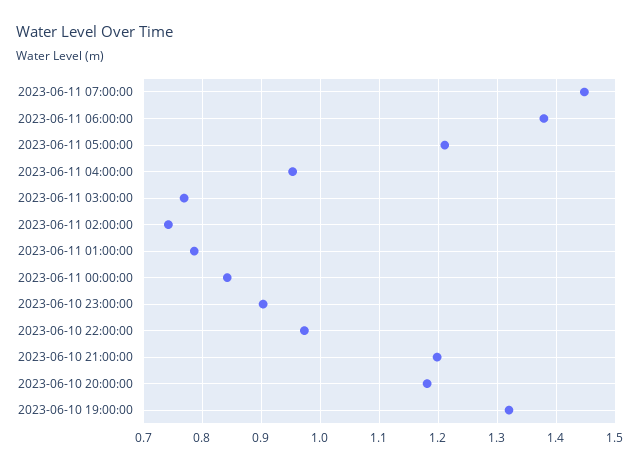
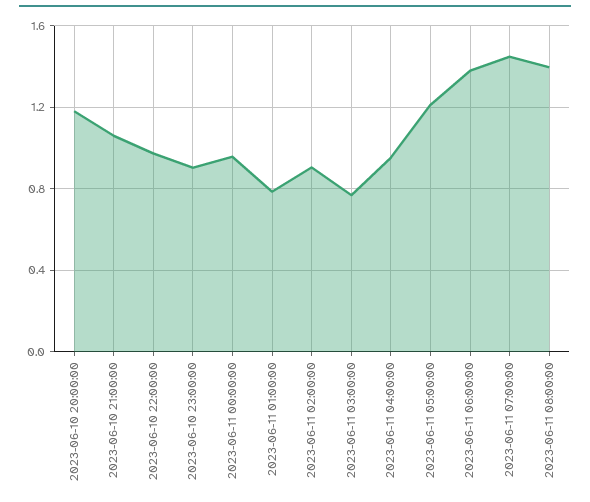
2023-06-11 02:00:00: 0.74 -> 0.9
2023-06-11 00:00:00: 0.84 -> 0.95
2023-06-10 21:00:00: 1.2 -> 1.05
2023-06-10 19:00:00: 1.32 -> none
2023-06-11 08:00:00: none -> 1.4

